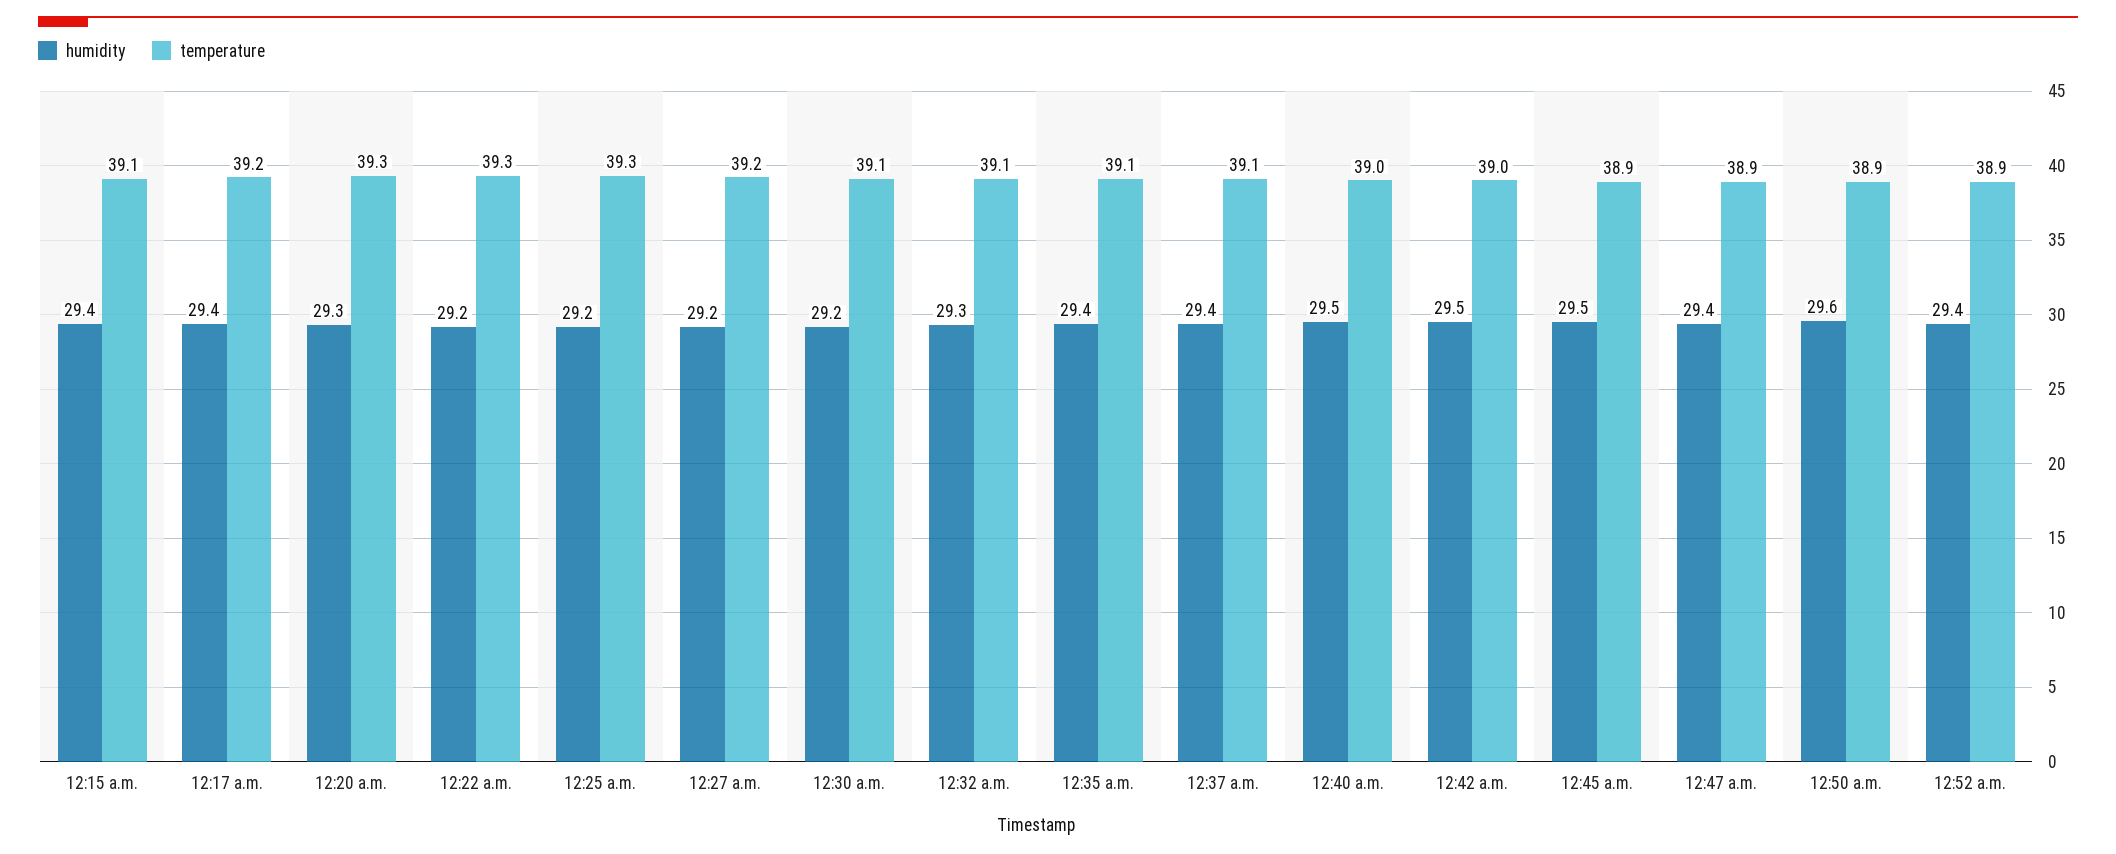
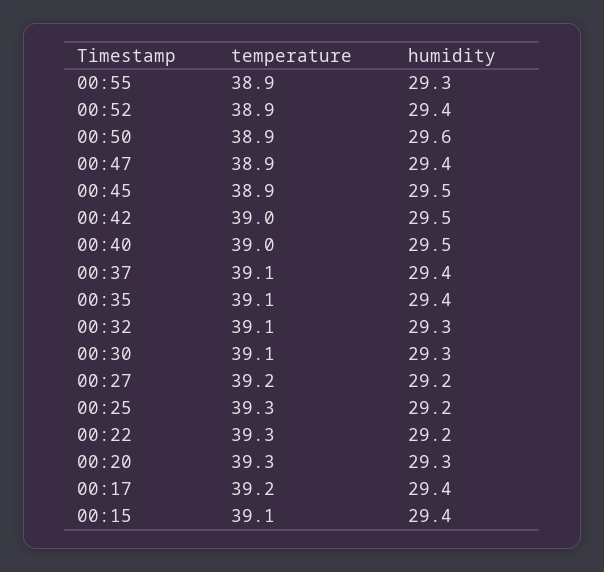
humidity, 12:30 a.m.: 29.2 -> 29.3
temperature, 00:55: none -> 38.9
humidity, 00:55: none -> 29.3

